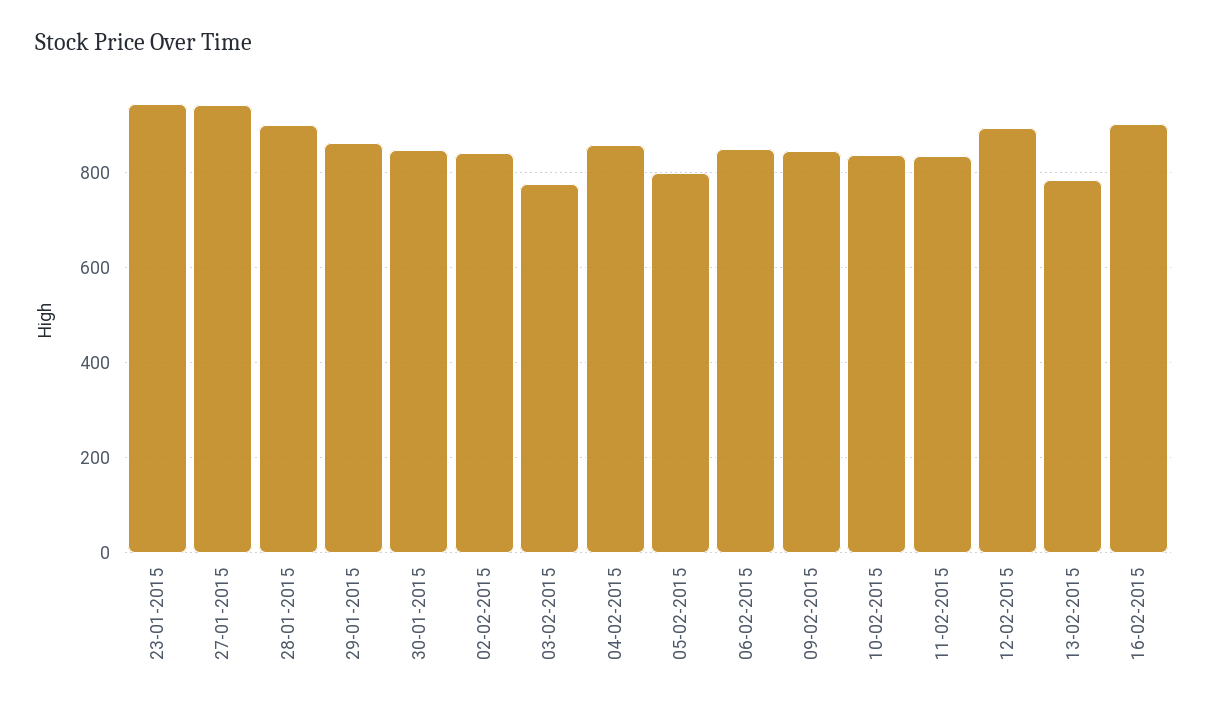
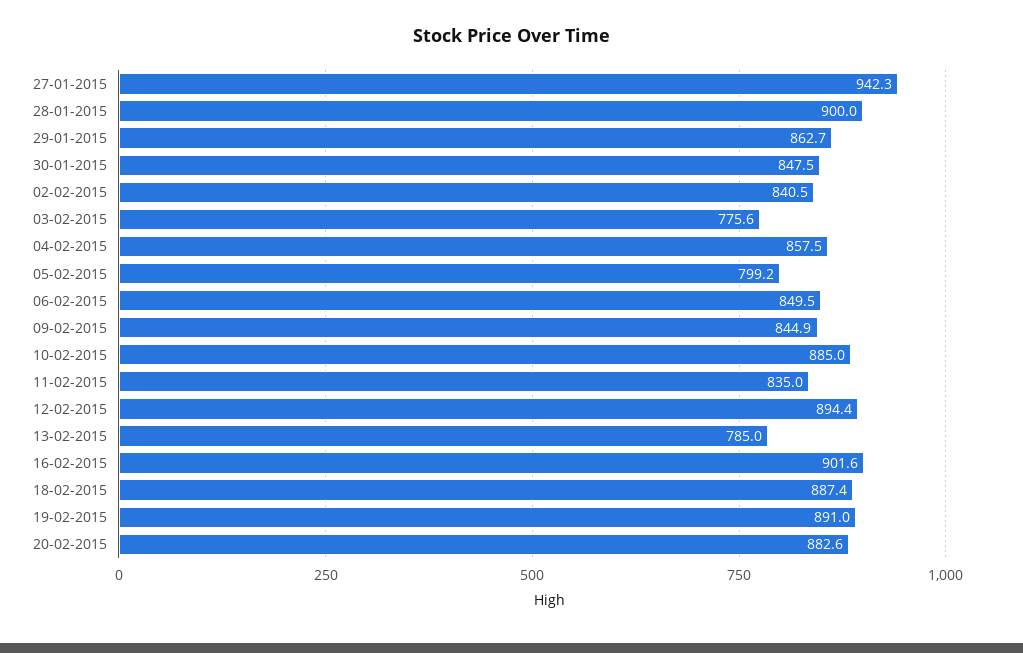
23-01-2015: 940 -> none
10-02-2015: 840 -> 885
18-02-2015: none -> 887.4
19-02-2015: none -> 891
20-02-2015: none -> 882.6

